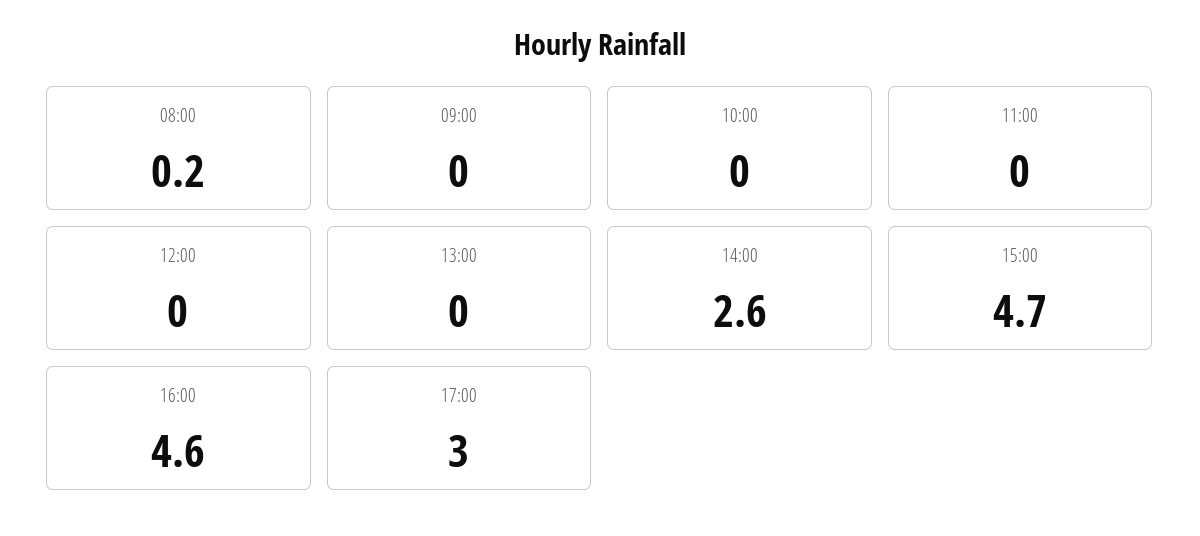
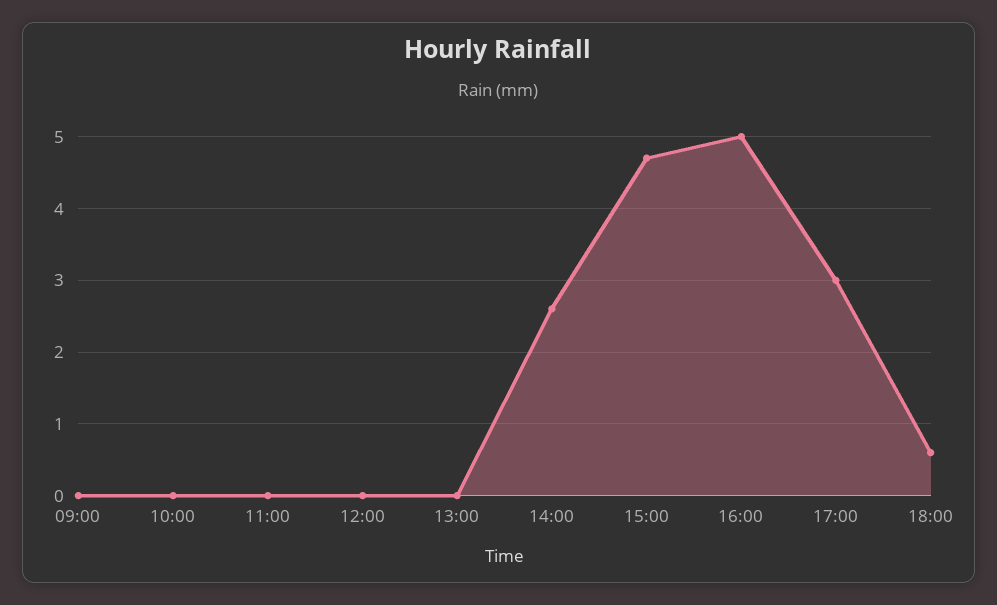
08:00: 0.2 -> none
16:00: 4.6 -> 5
18:00: none -> 0.6

